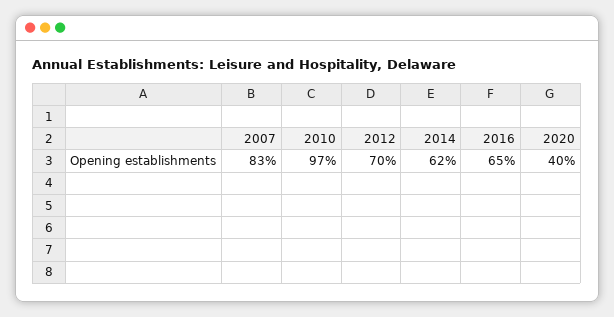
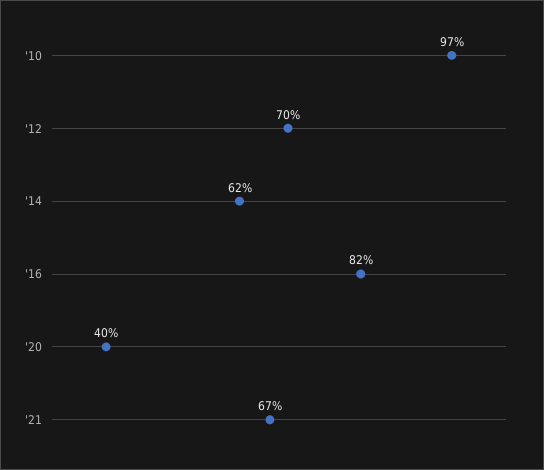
2007: 83 -> none
2016: 65 -> 82
'21: none -> 67

